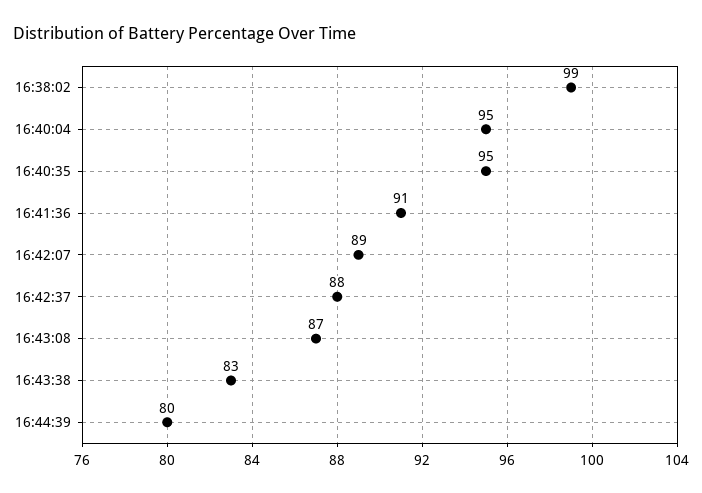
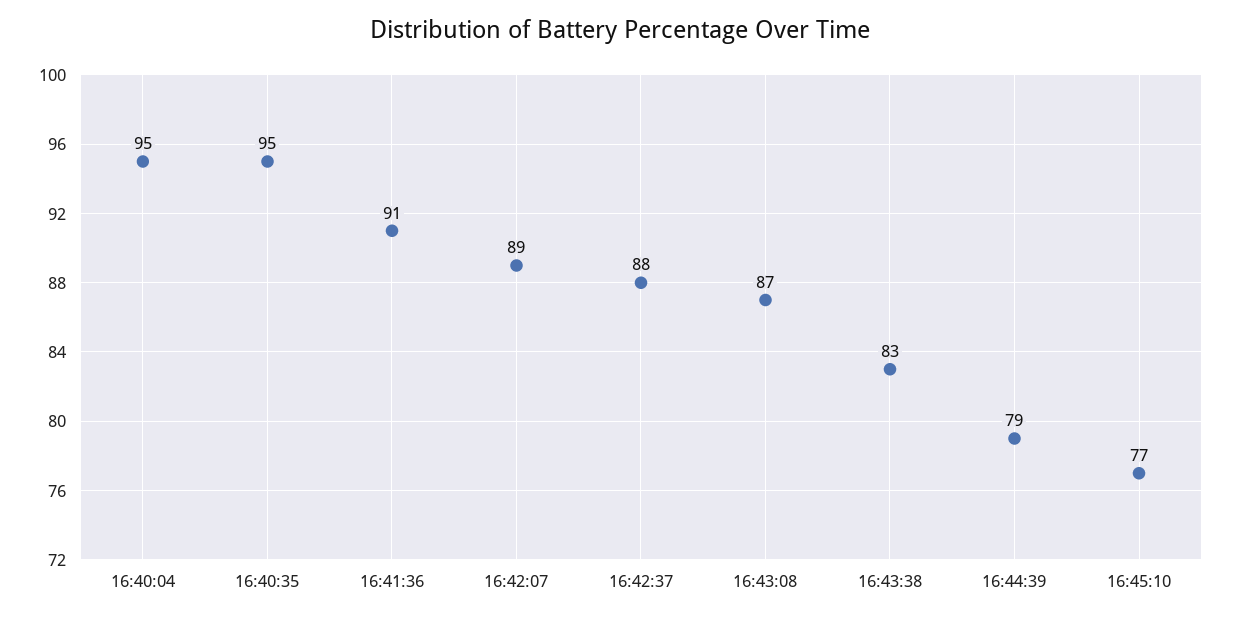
16:38:02: 99 -> none
16:44:39: 80 -> 79
16:45:10: none -> 77

